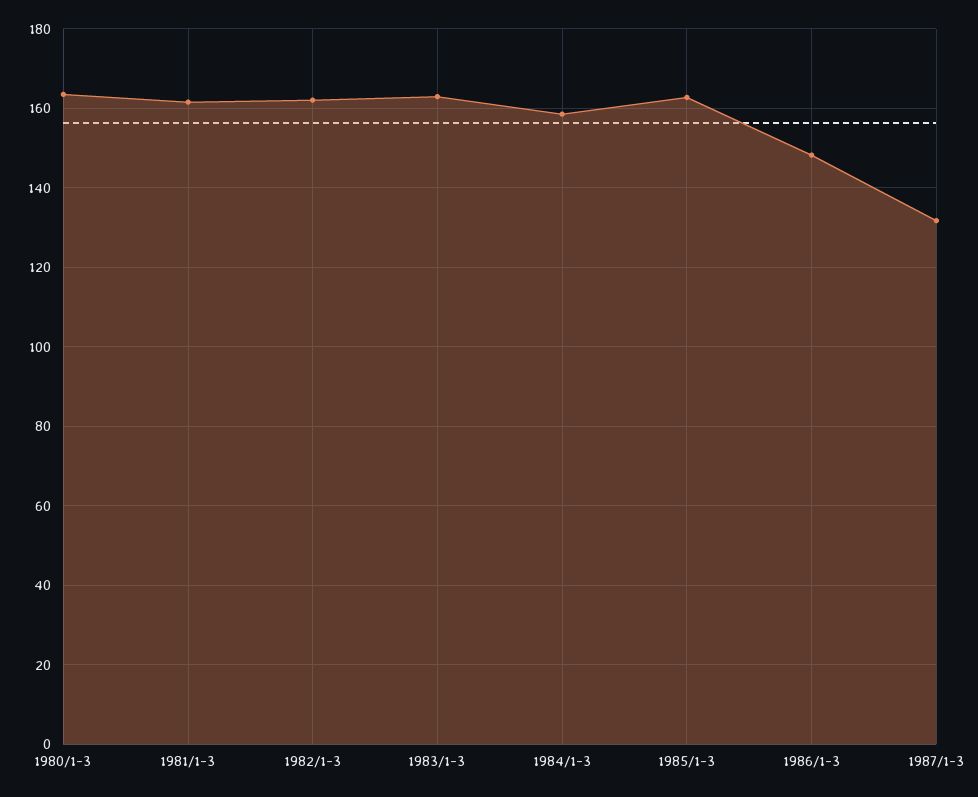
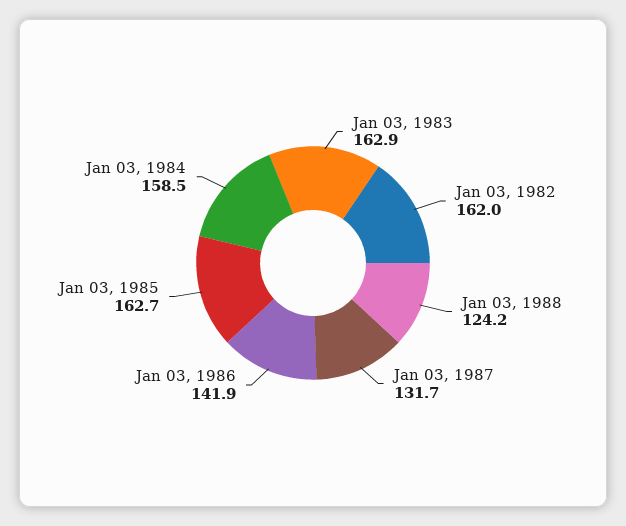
1980/1-3: 164 -> none
1981/1-3: 162 -> none
1986/1-3: 148 -> 141.9
Jan 03, 1988: none -> 124.2

